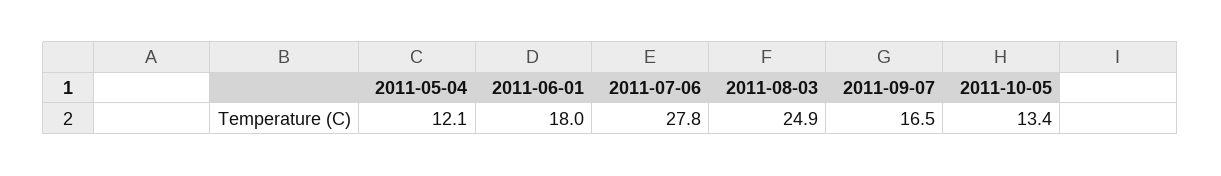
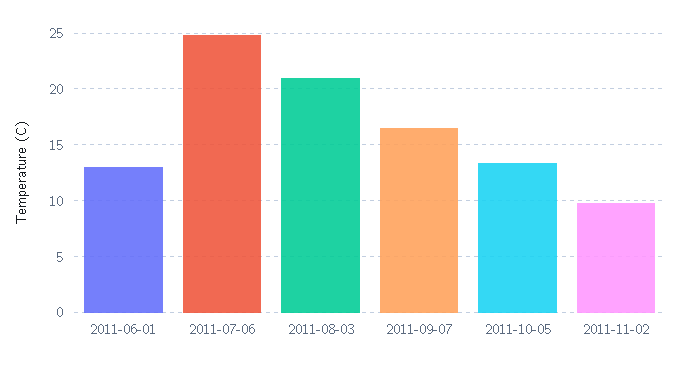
2011-05-04: 12.1 -> none
2011-06-01: 18 -> 13
2011-07-06: 27.8 -> 25
2011-08-03: 24.9 -> 21
2011-11-02: none -> 10

